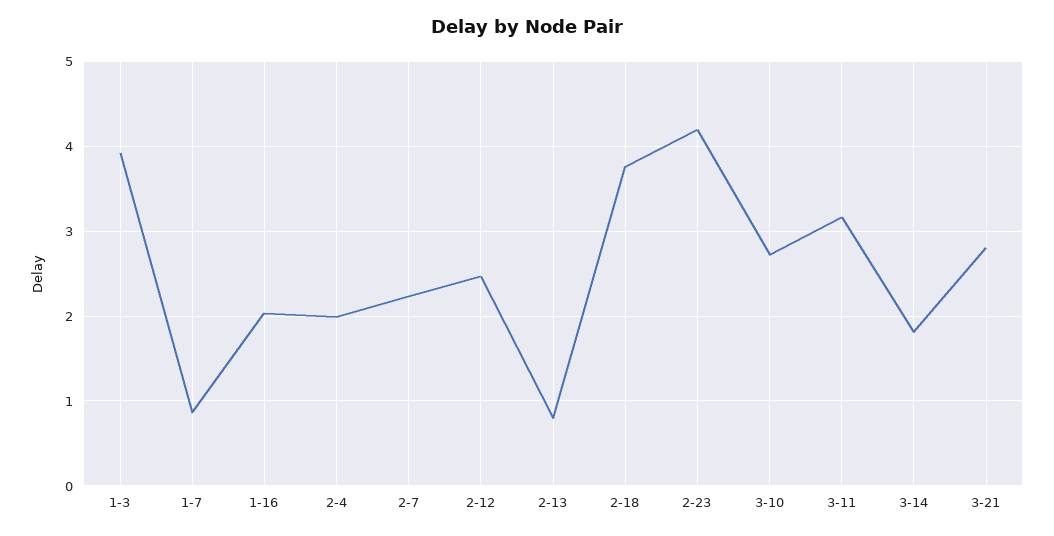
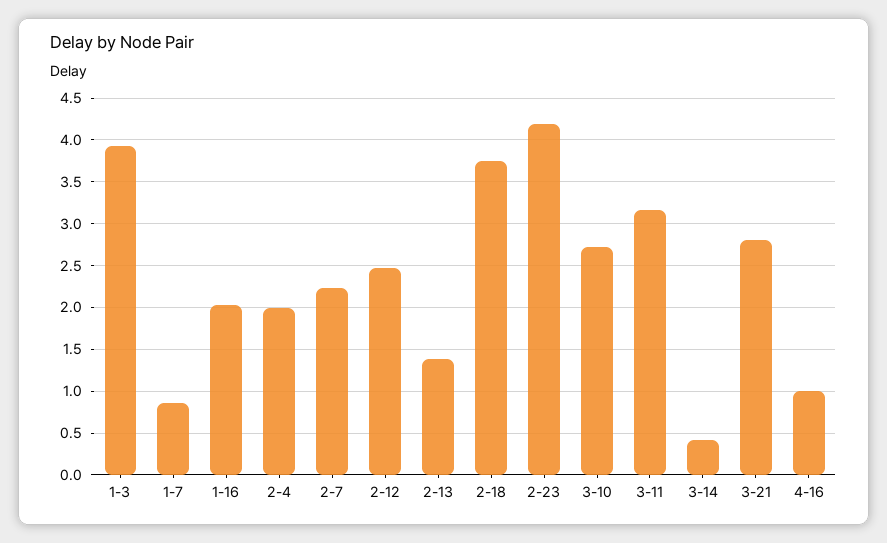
2-13: 0.8 -> 1.4
3-14: 1.8 -> 0.4
4-16: none -> 1

